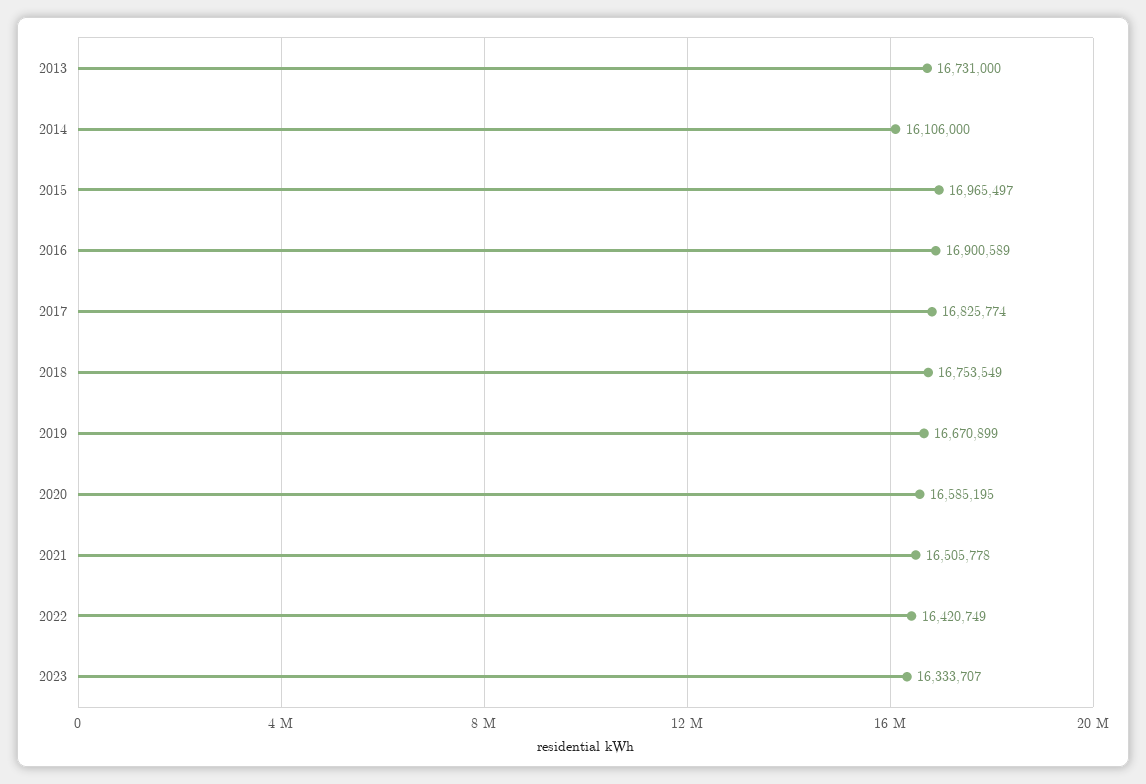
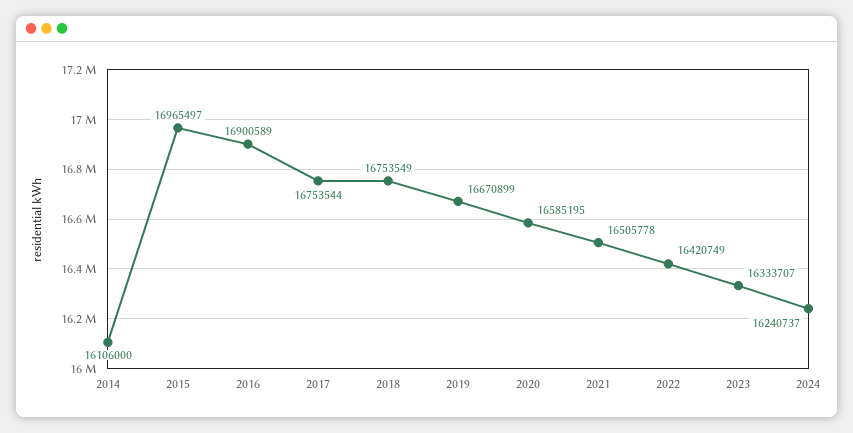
2013: 16731000 -> none
2017: 16825774 -> 16753544
2024: none -> 16240737

